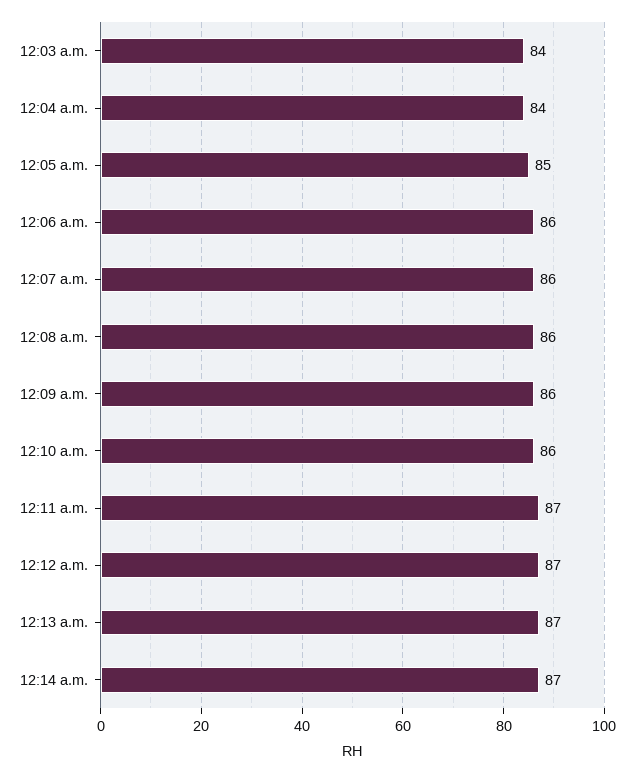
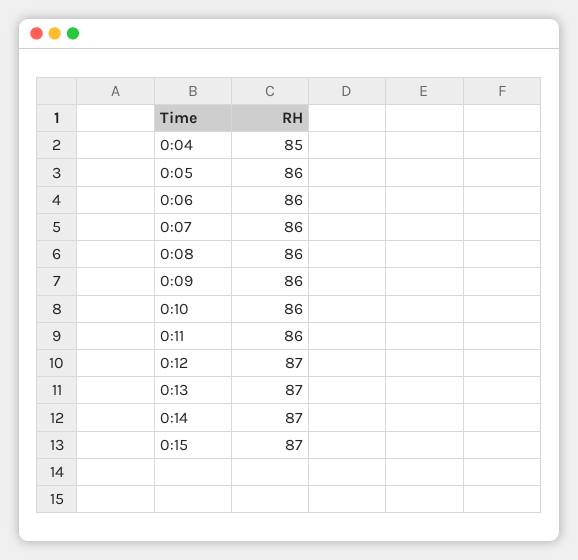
12:03 a.m.: 84 -> none
12:04 a.m.: 84 -> 85
12:05 a.m.: 85 -> 86
12:11 a.m.: 87 -> 86
0:15: none -> 87

